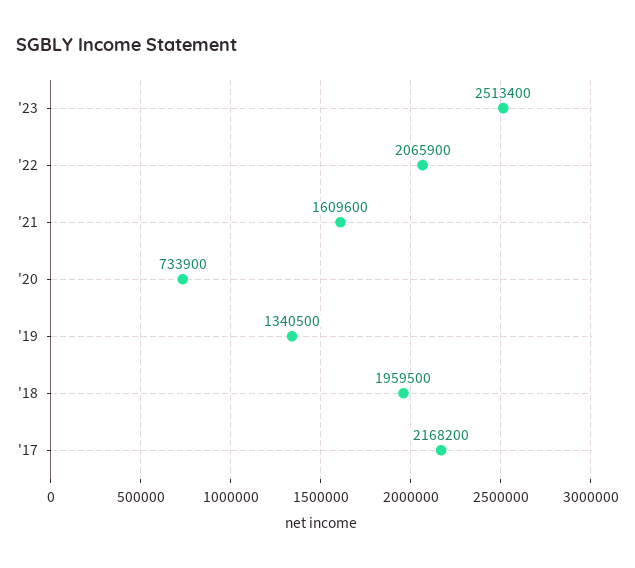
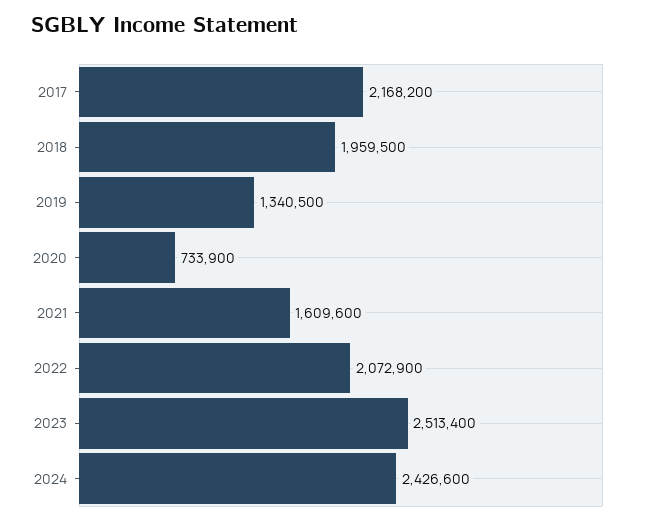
'22: 2065900 -> 2072900
2024: none -> 2426600

